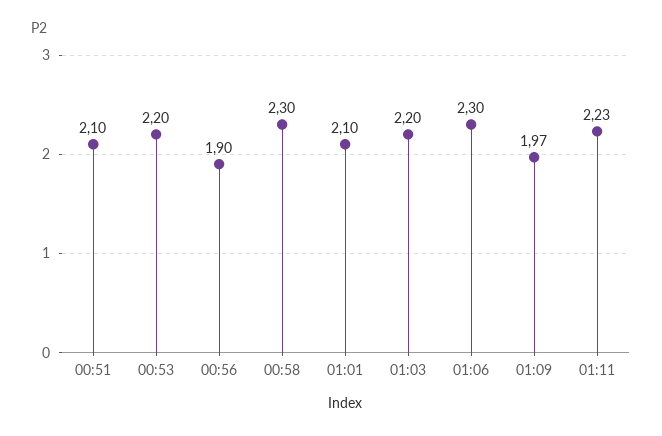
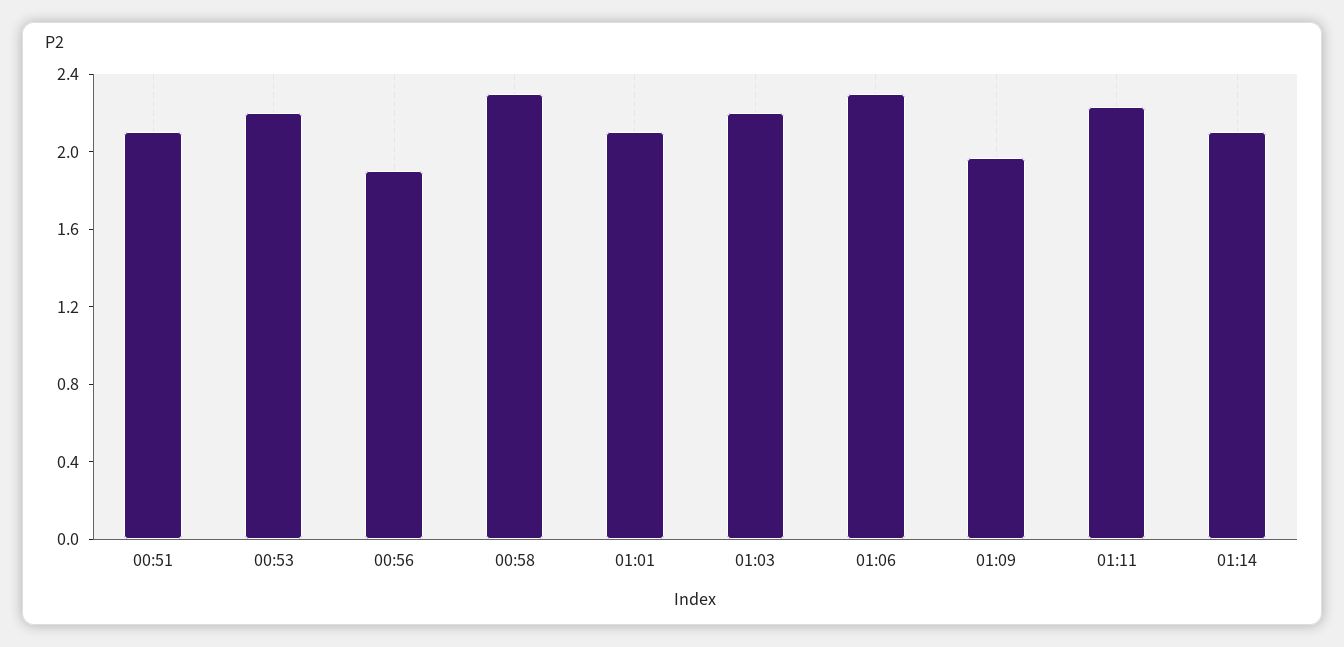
01:14: none -> 2.1

